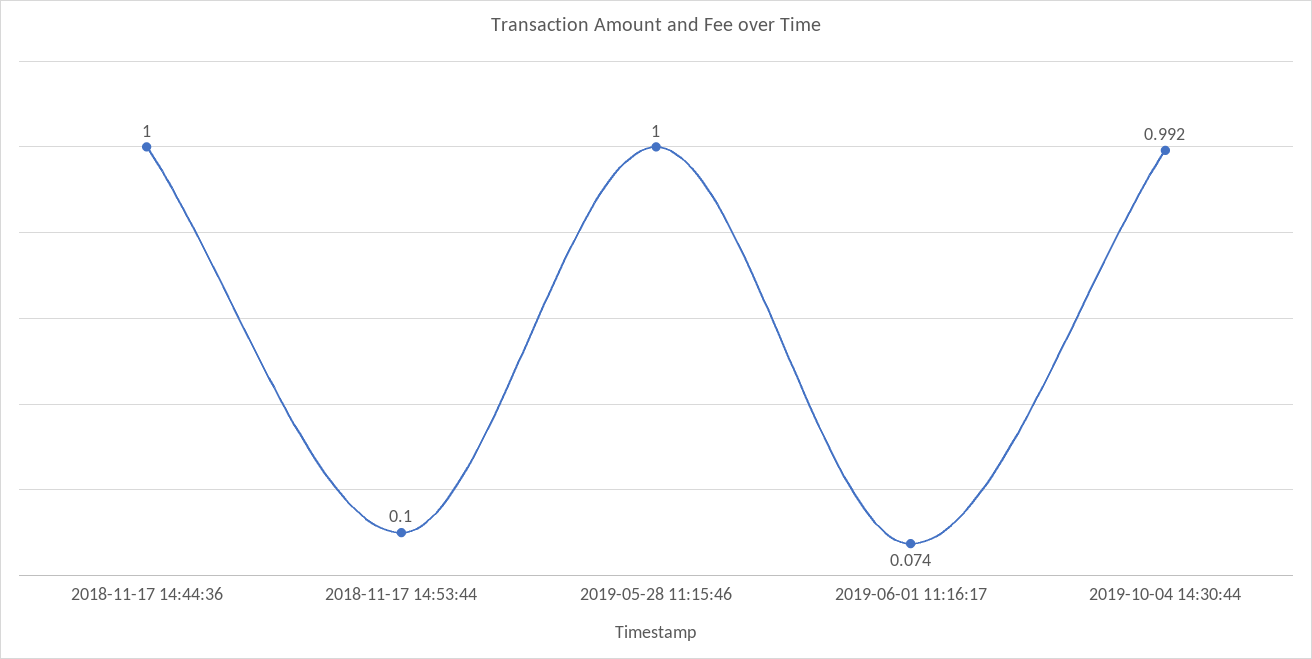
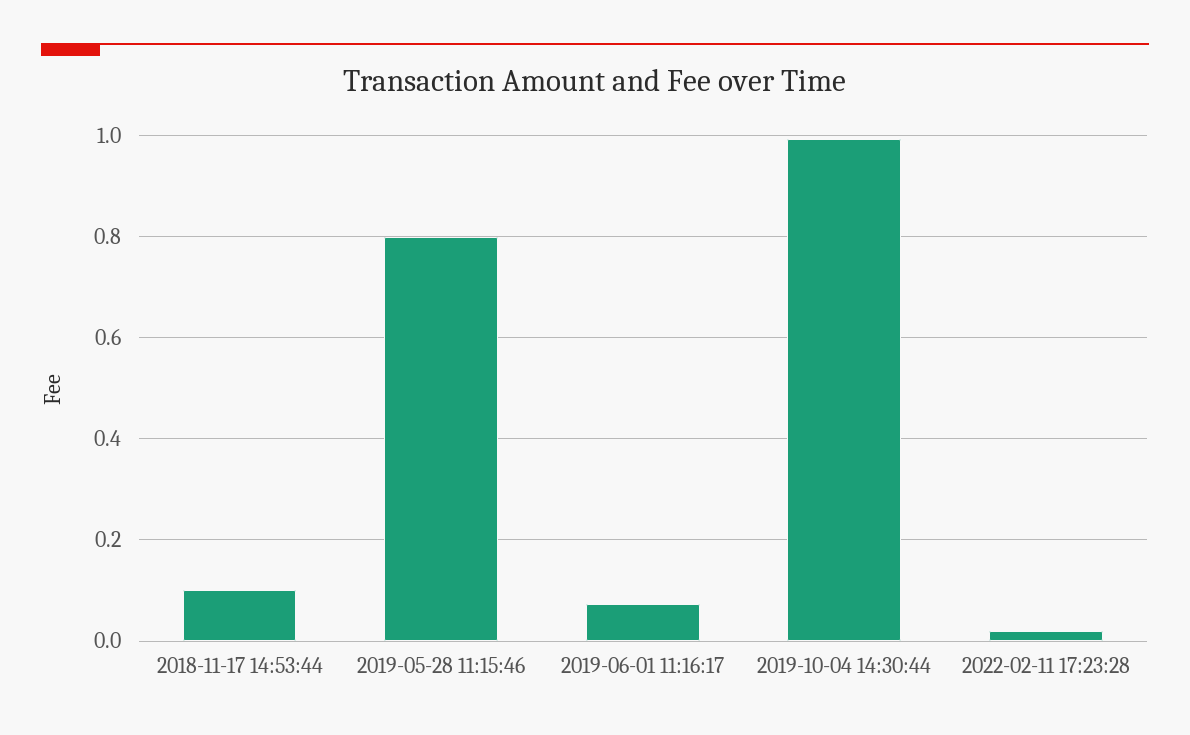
2018-11-17 14:44:36: 1 -> none
2019-05-28 11:15:46: 1 -> 0.8
2022-02-11 17:23:28: none -> 0.02

